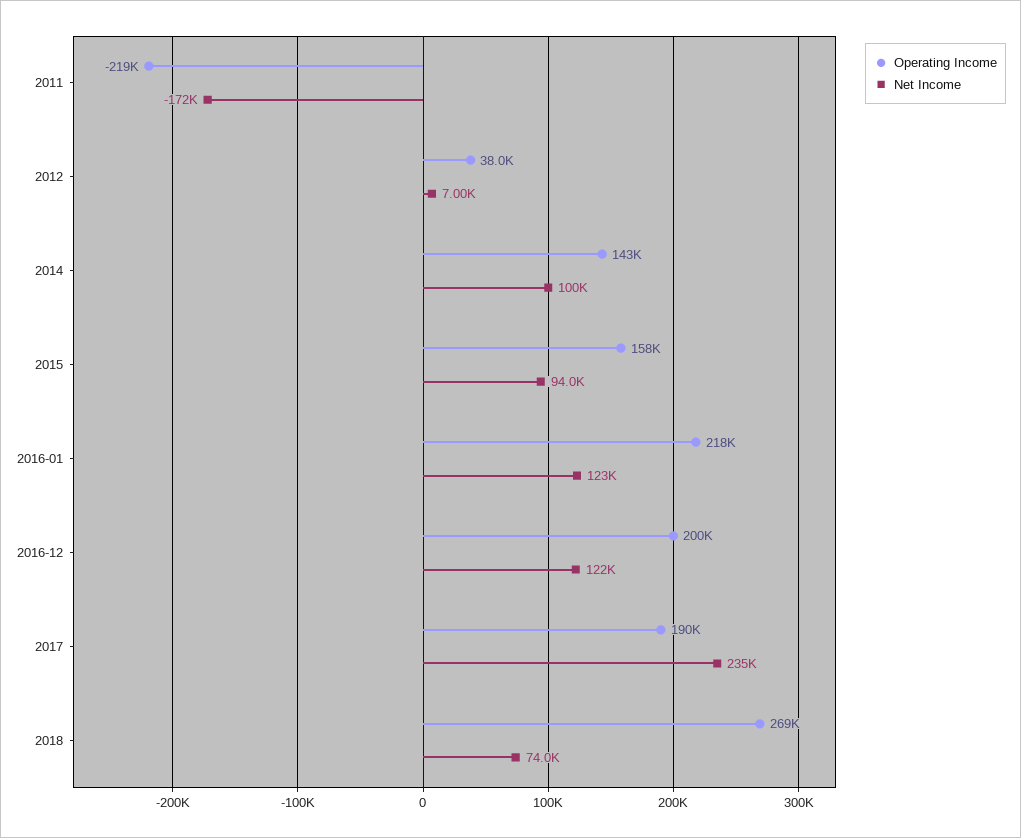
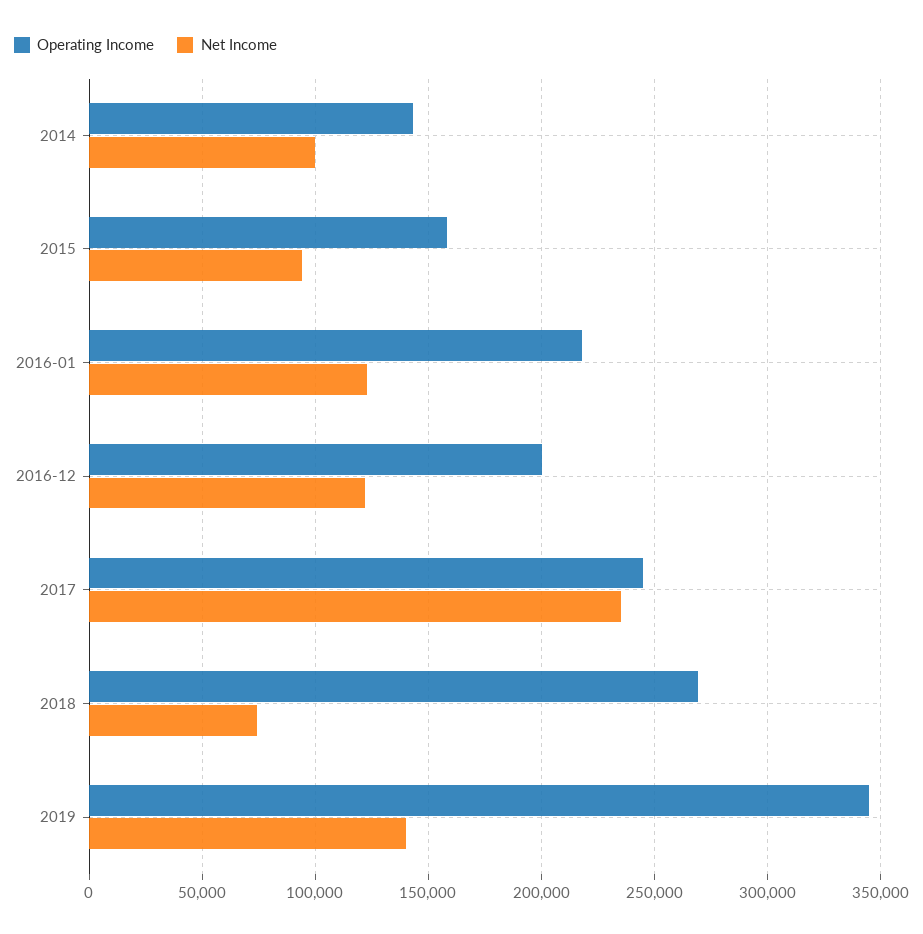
Operating Income, 2011: -219000 -> none
Net Income, 2011: -172000 -> none
Operating Income, 2012: 38000 -> none
Net Income, 2012: 7000 -> none
Operating Income, 2017: 190000 -> 245000
Operating Income, 2019: none -> 345000
Net Income, 2019: none -> 140000

